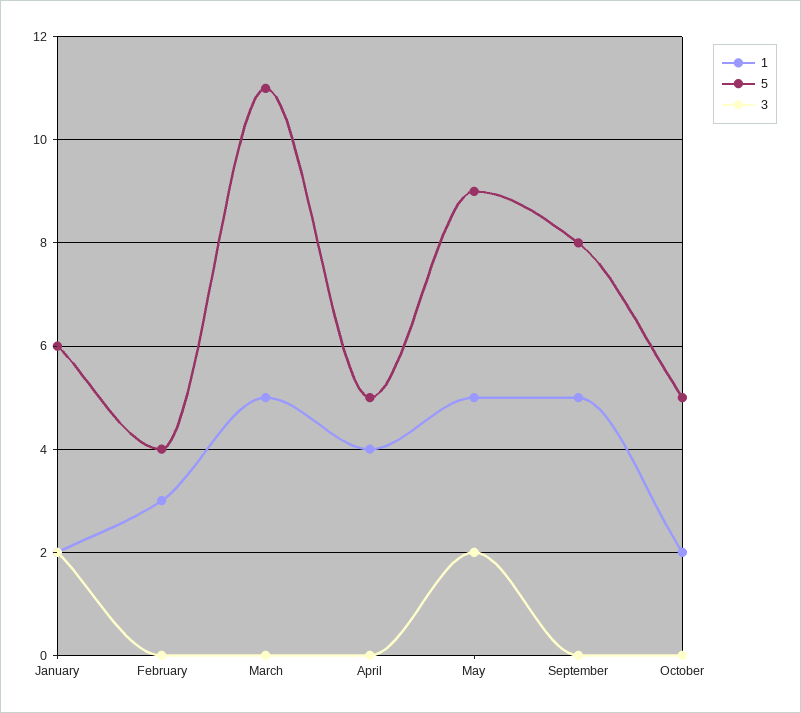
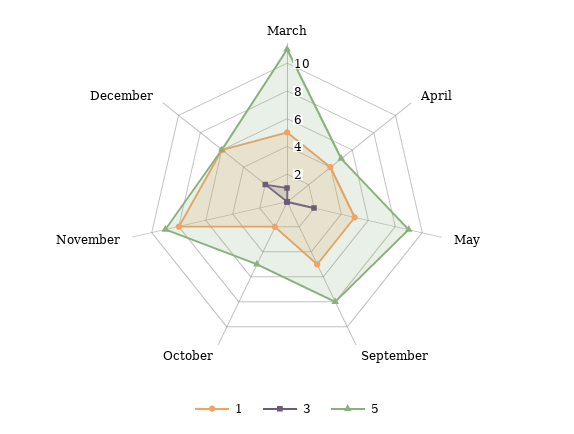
1, January: 2 -> none
5, January: 6 -> none
3, January: 2 -> none
1, February: 3 -> none
5, February: 4 -> none
3, February: 0 -> none
3, March: 0 -> 1
1, November: none -> 8
3, November: none -> 0
5, November: none -> 9
1, December: none -> 6
3, December: none -> 2
5, December: none -> 6

